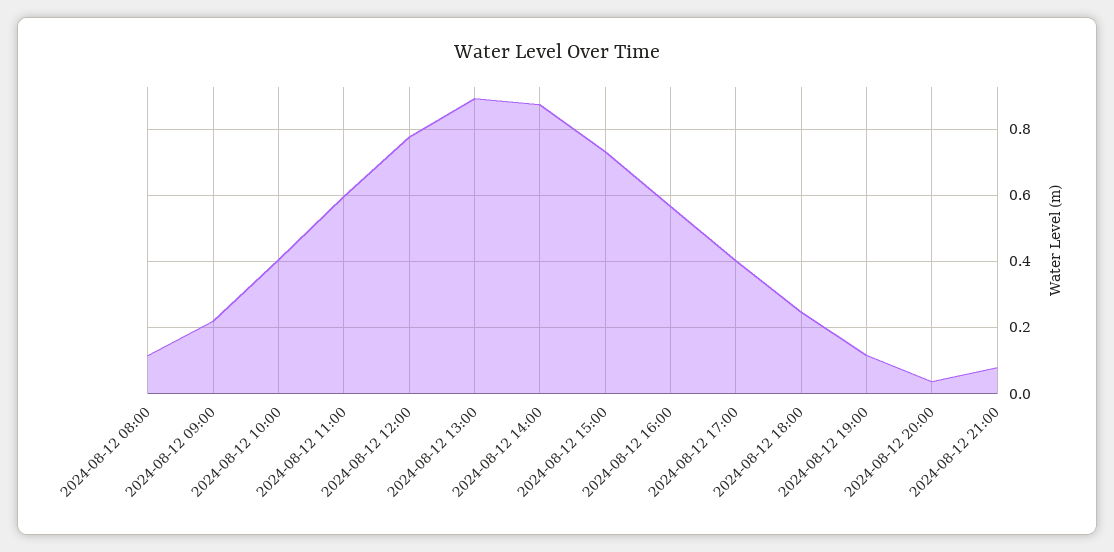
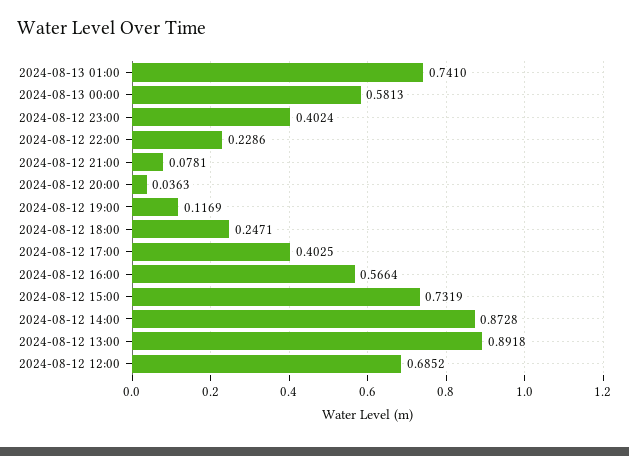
2024-08-12 08:00: 0.12 -> none
2024-08-12 09:00: 0.22 -> none
2024-08-12 10:00: 0.4 -> none
2024-08-12 11:00: 0.6 -> none
2024-08-12 12:00: 0.78 -> 0.6852
2024-08-13 01:00: none -> 0.741
2024-08-13 00:00: none -> 0.5813
2024-08-12 23:00: none -> 0.4024
2024-08-12 22:00: none -> 0.2286

